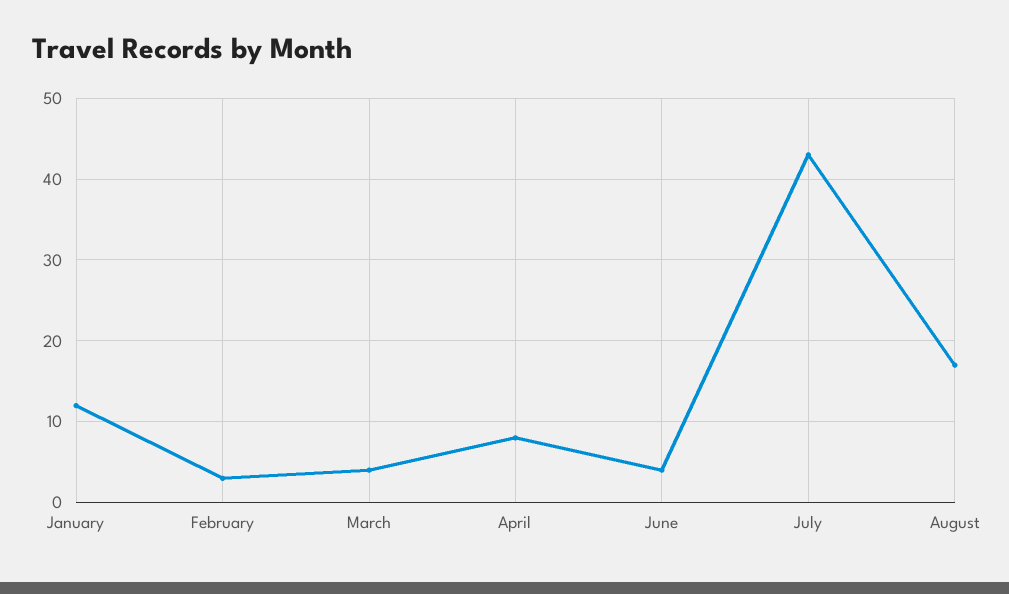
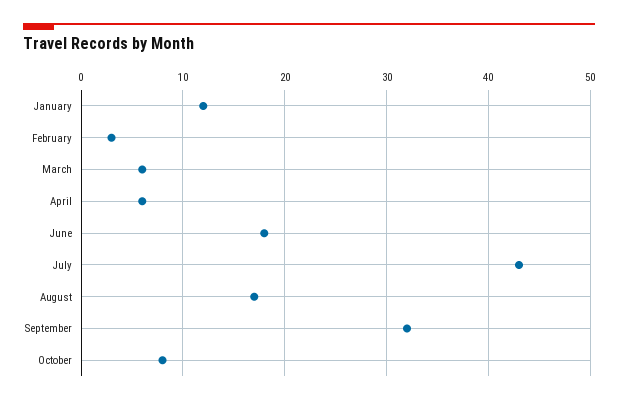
March: 4 -> 6
April: 8 -> 6
June: 4 -> 18
September: none -> 32
October: none -> 8

